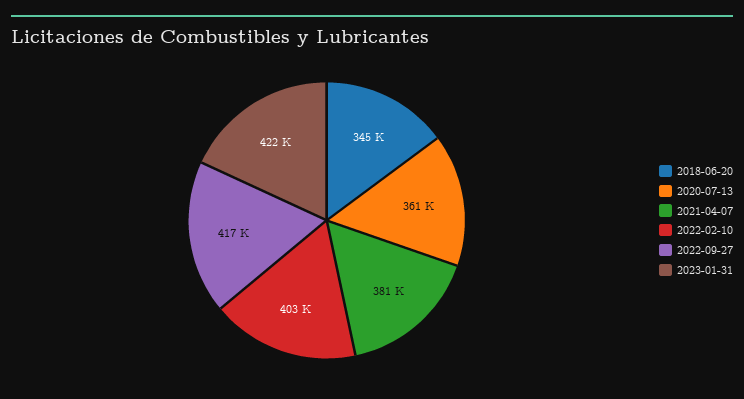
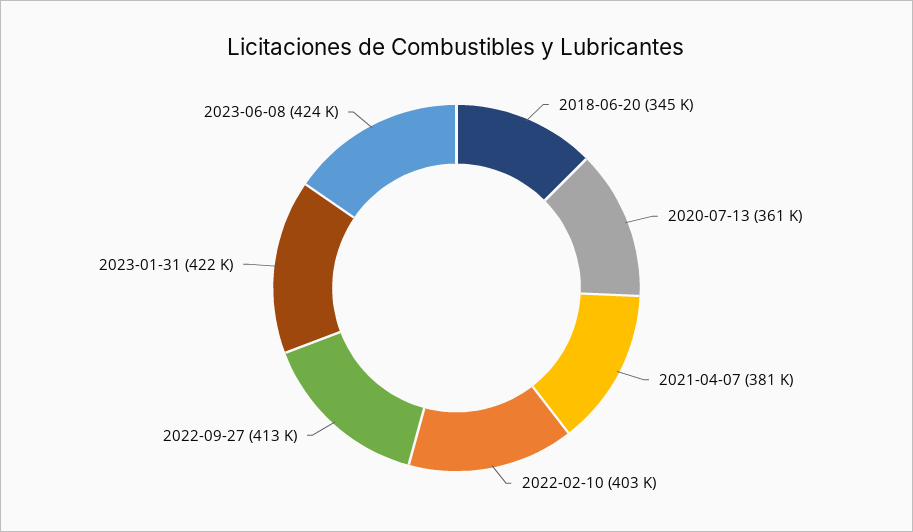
2022-09-27: 417000 -> 413000
2023-06-08: none -> 424000

